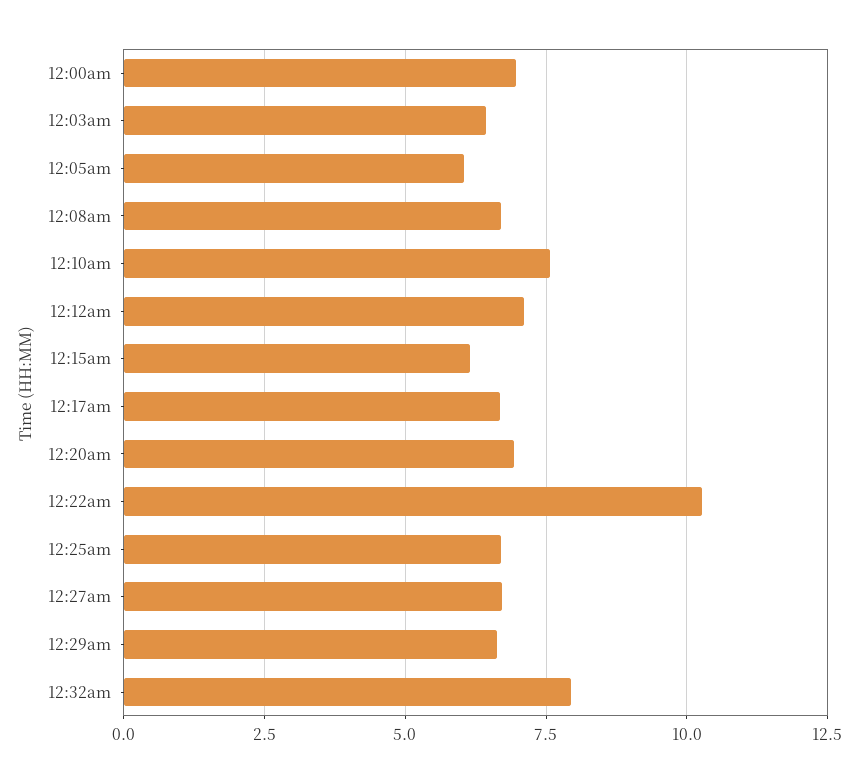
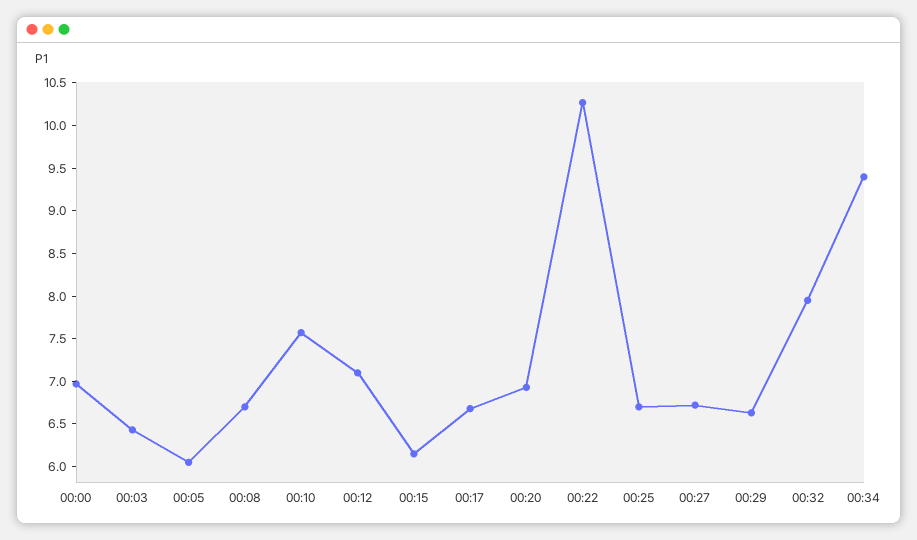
00:34: none -> 9.4

